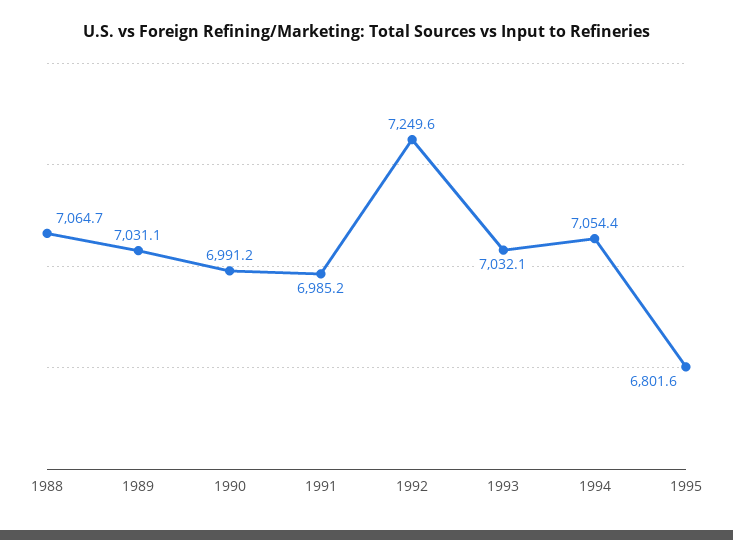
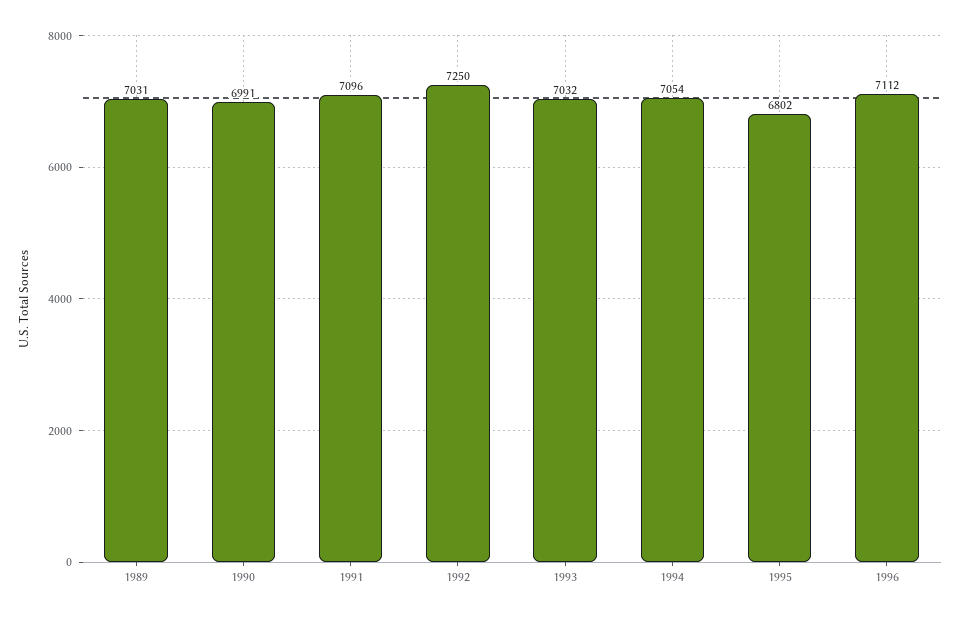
1988: 7064.7 -> none
1991: 6985.2 -> 7096
1996: none -> 7112

